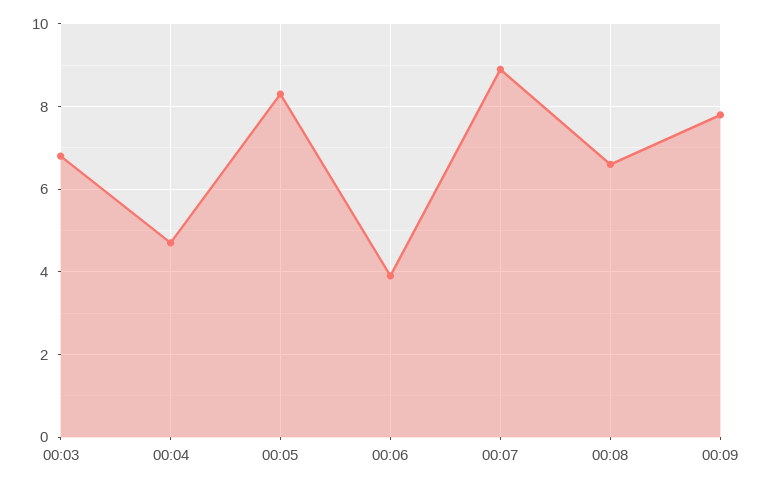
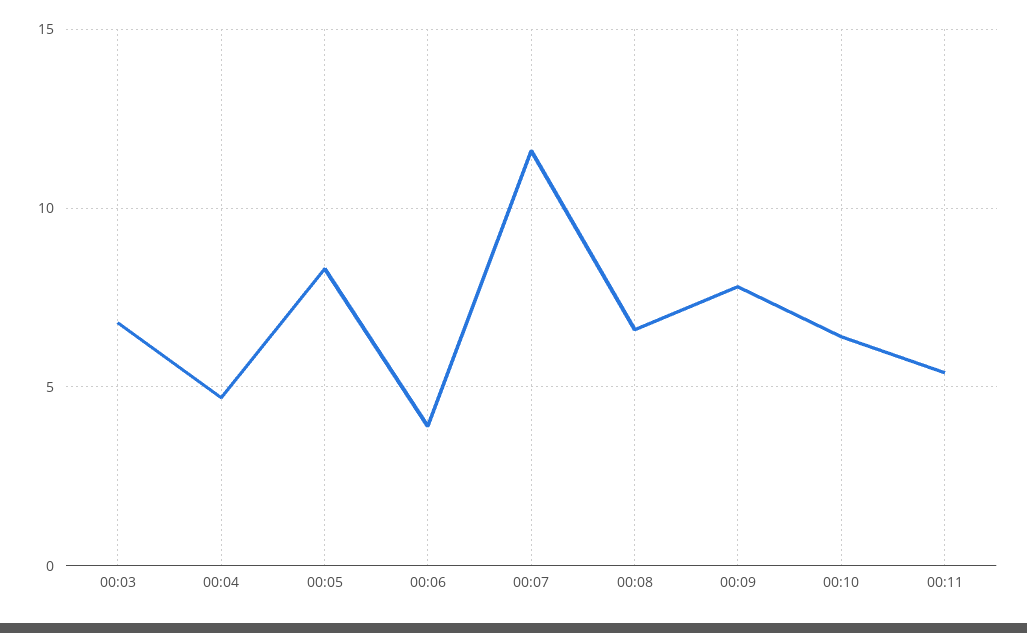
00:07: 9 -> 11.5
00:10: none -> 6.5
00:11: none -> 5.5

